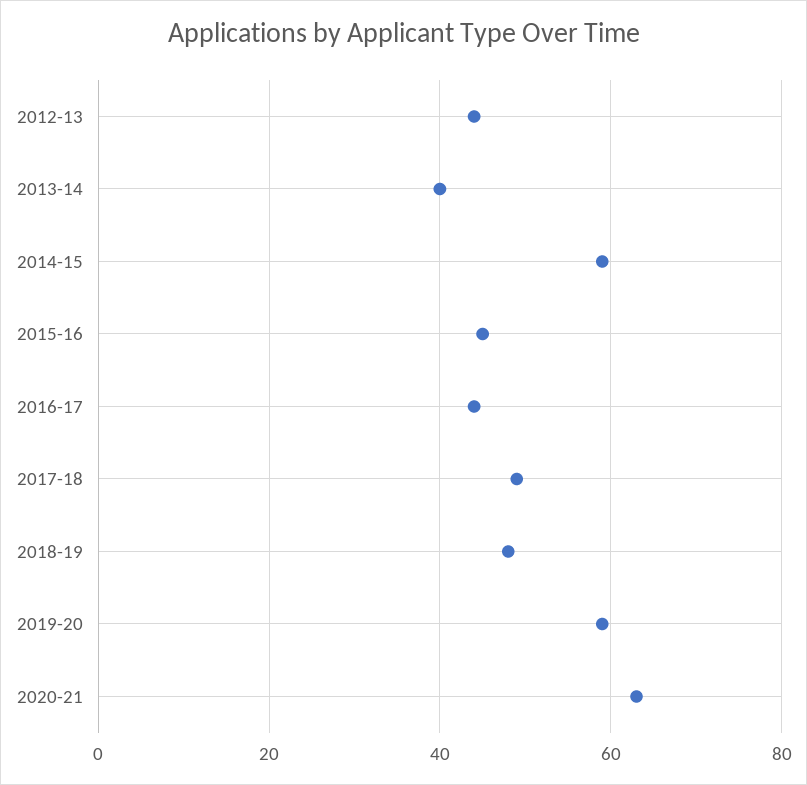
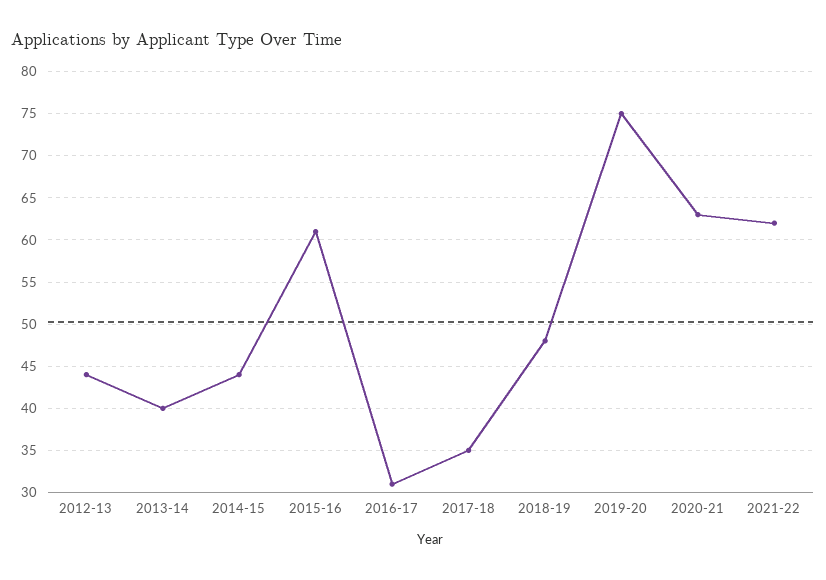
2014-15: 60 -> 44
2015-16: 45 -> 61
2016-17: 45 -> 31
2017-18: 50 -> 35
2019-20: 60 -> 75
2021-22: none -> 62

